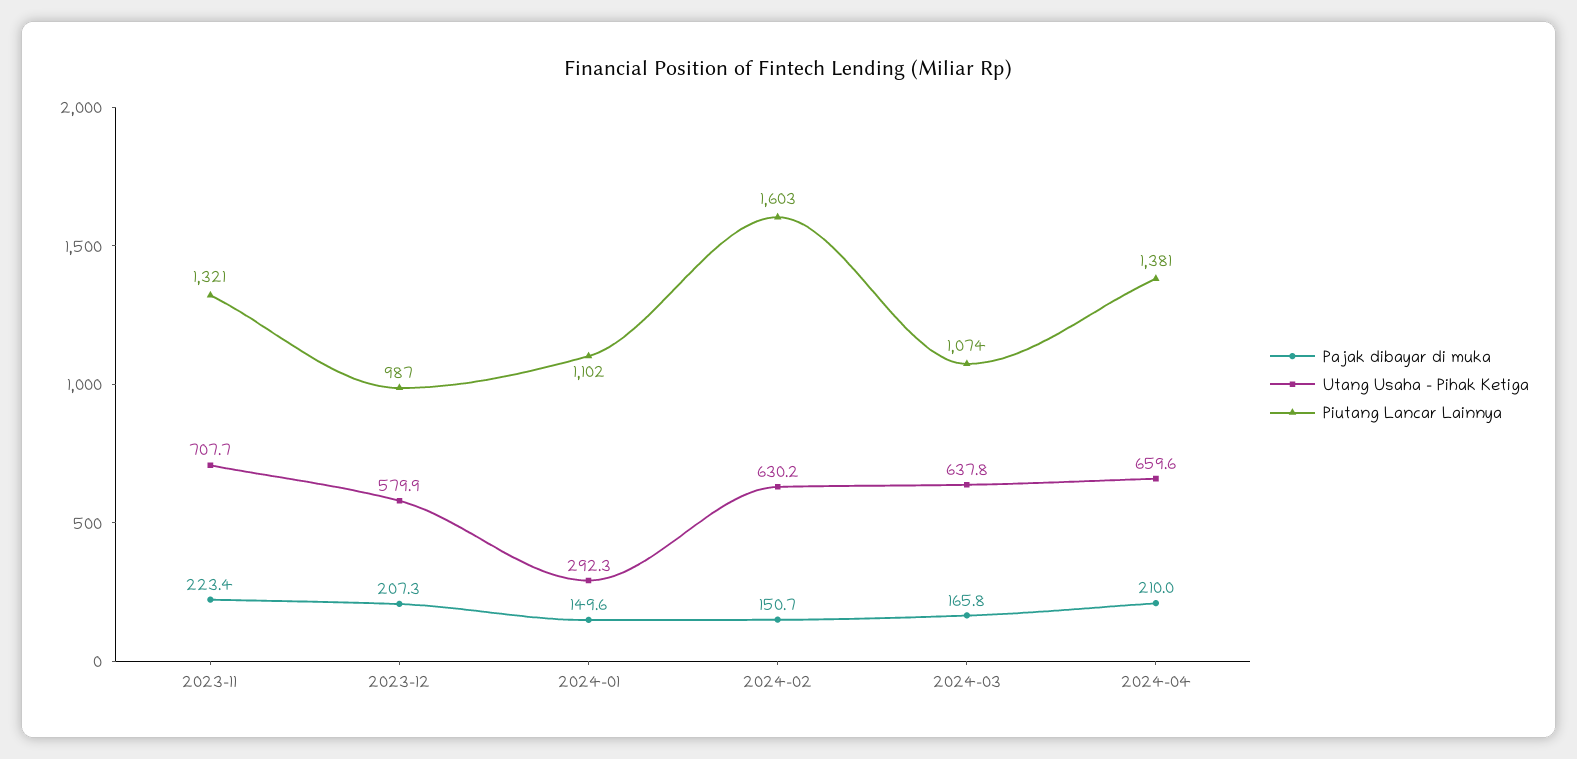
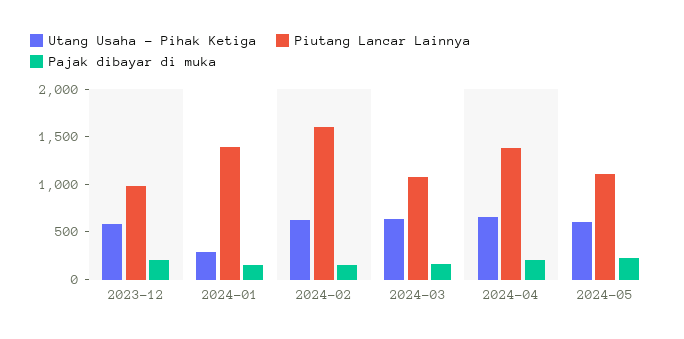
Pajak dibayar di muka, 2023-11: 223.4 -> none
Utang Usaha - Pihak Ketiga, 2023-11: 707.7 -> none
Piutang Lancar Lainnya, 2023-11: 1321 -> none
Piutang Lancar Lainnya, 2024-01: 1102 -> 1400
Utang Usaha - Pihak Ketiga, 2024-05: none -> 600
Piutang Lancar Lainnya, 2024-05: none -> 1100
Pajak dibayar di muka, 2024-05: none -> 200

